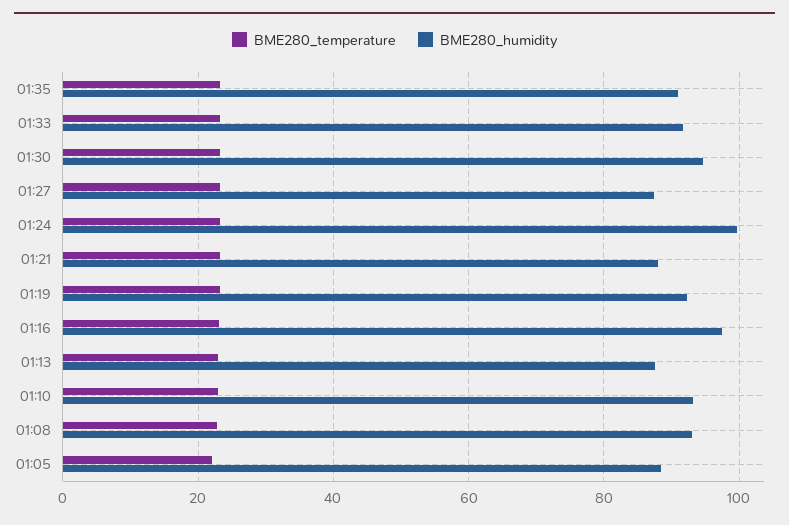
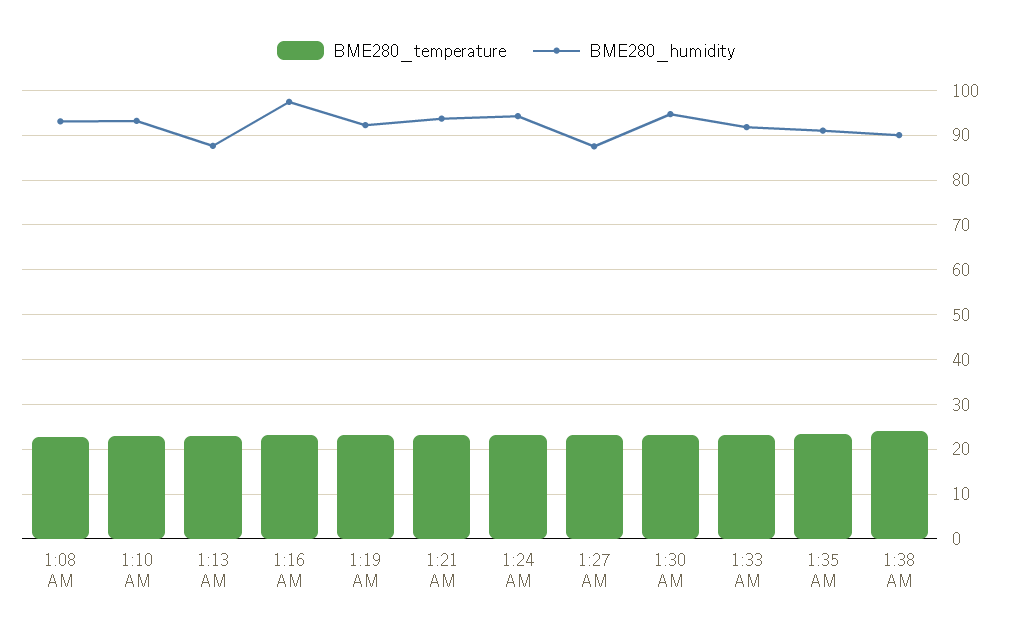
BME280_humidity, 01:24: 100 -> 94
BME280_humidity, 01:21: 88 -> 94
BME280_temperature, 01:05: 22 -> none
BME280_humidity, 01:05: 88 -> none
BME280_temperature, 1:38 AM: none -> 24
BME280_humidity, 1:38 AM: none -> 90

